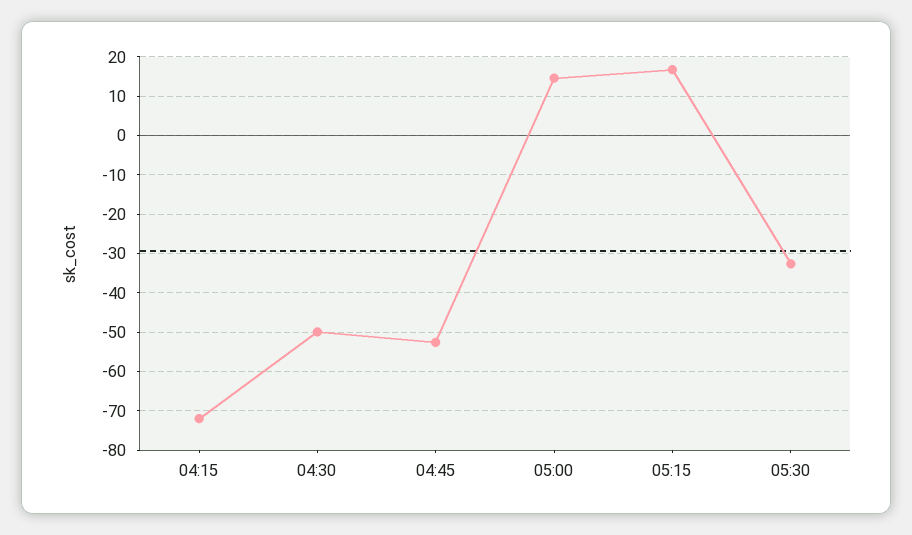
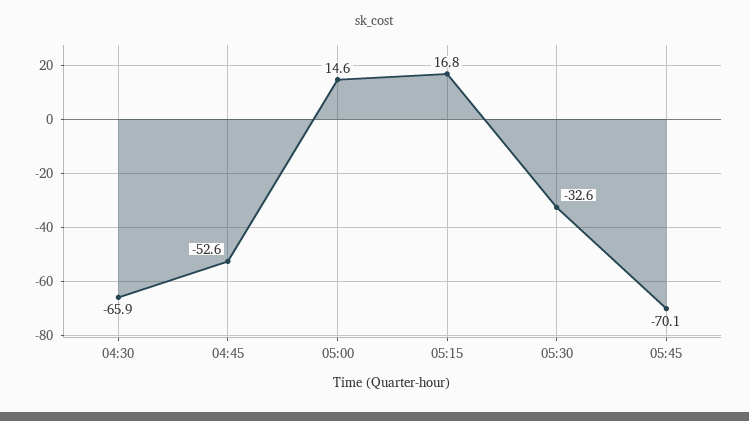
04:15: -72 -> none
04:30: -50 -> -65.9
05:45: none -> -70.1

